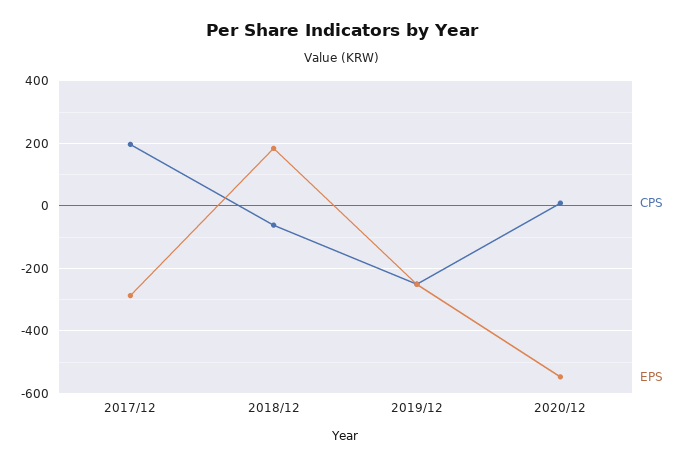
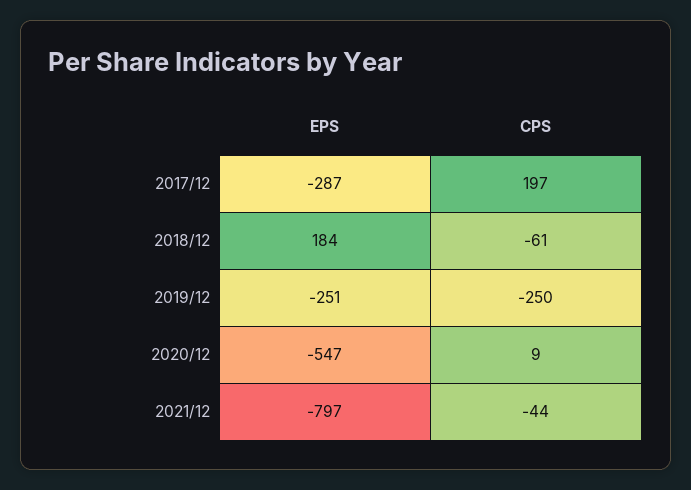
EPS, 2021/12: none -> -797
CPS, 2021/12: none -> -44

